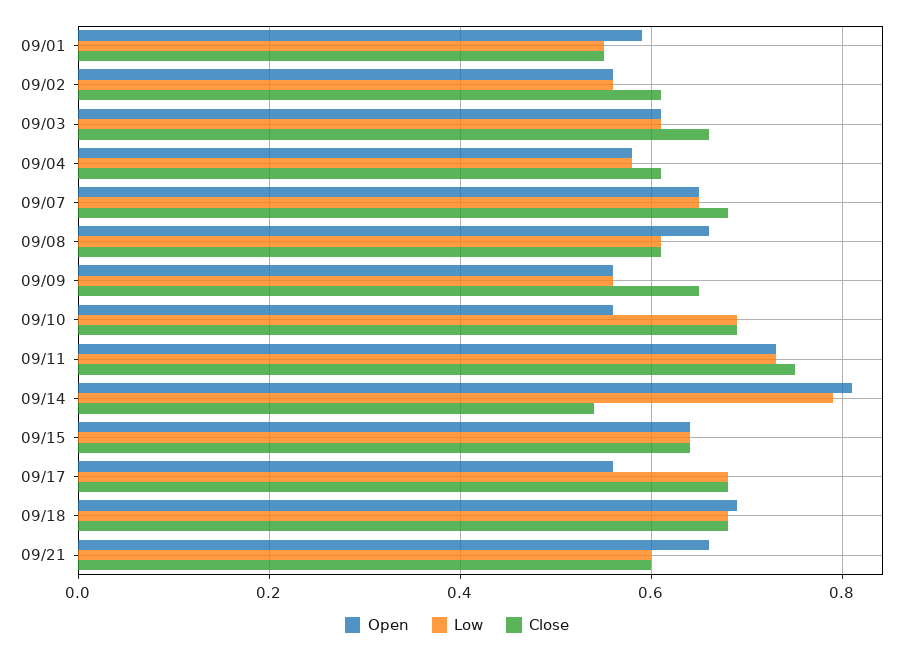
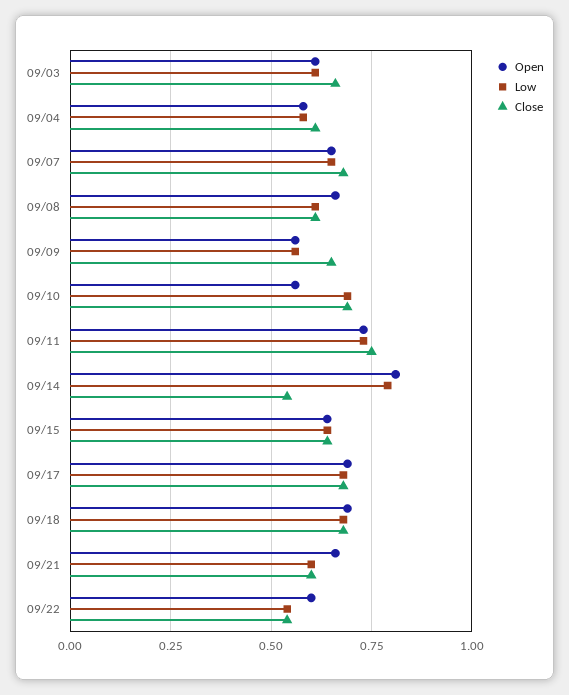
Open, 09/01: 0.6 -> none
Low, 09/01: 0.55 -> none
Close, 09/01: 0.55 -> none
Open, 09/02: 0.55 -> none
Low, 09/02: 0.55 -> none
Close, 09/02: 0.6 -> none
Open, 09/17: 0.55 -> 0.7
Open, 09/22: none -> 0.6
Low, 09/22: none -> 0.55
Close, 09/22: none -> 0.55

